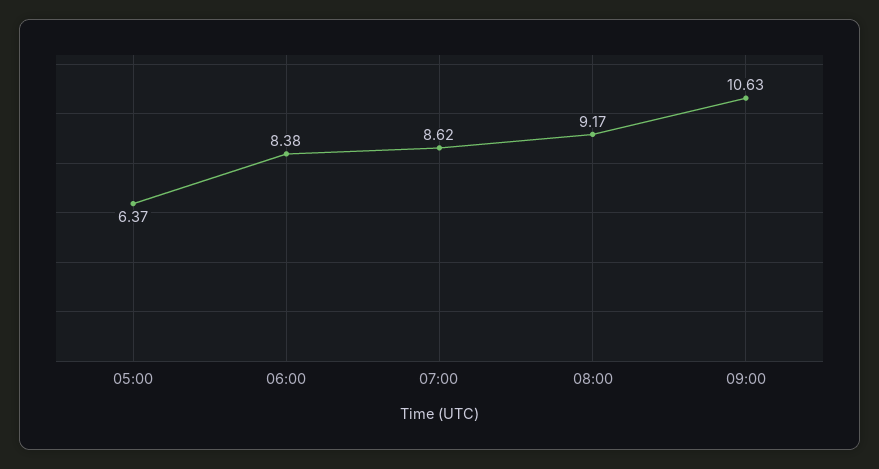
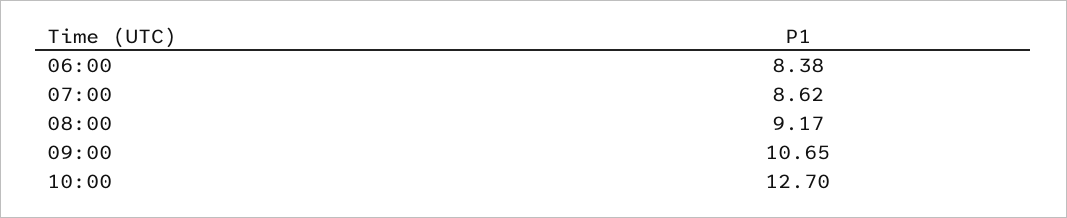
05:00: 6.37 -> none
09:00: 10.63 -> 10.65
10:00: none -> 12.7

